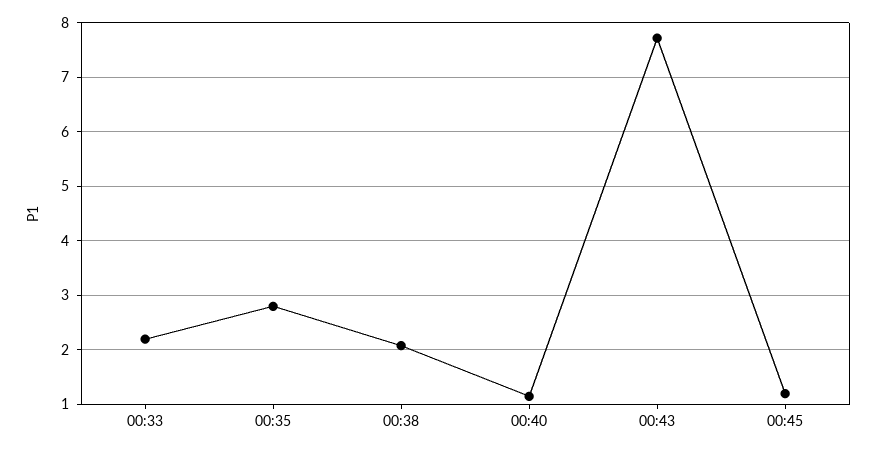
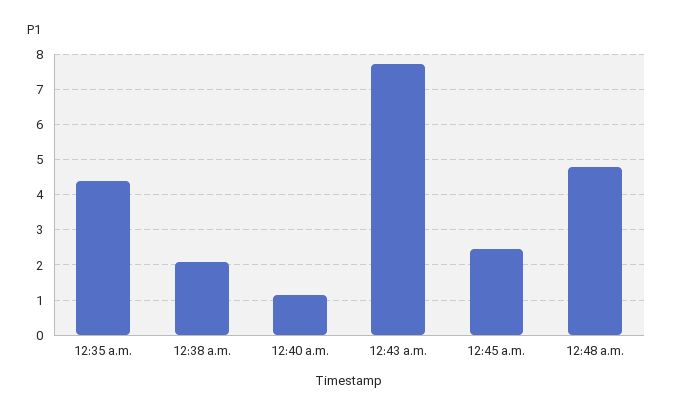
00:33: 2.2 -> none
00:35: 2.8 -> 4.4
00:45: 1.2 -> 2.4
12:48 a.m.: none -> 4.8

